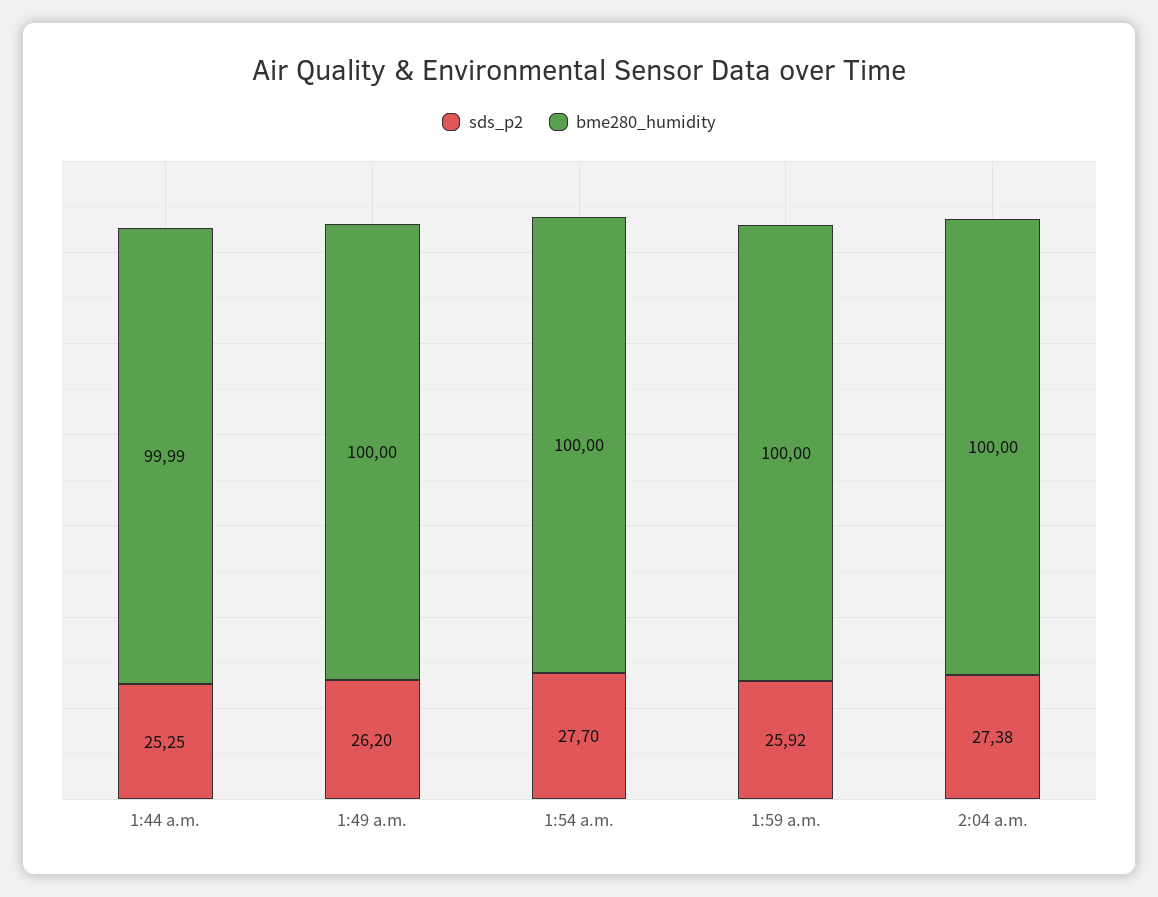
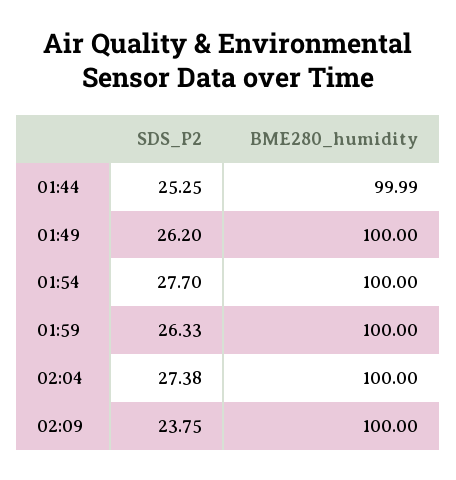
sds_p2, 1:59 a.m.: 25.92 -> 26.33
sds_p2, 02:09: none -> 23.75
bme280_humidity, 02:09: none -> 100

